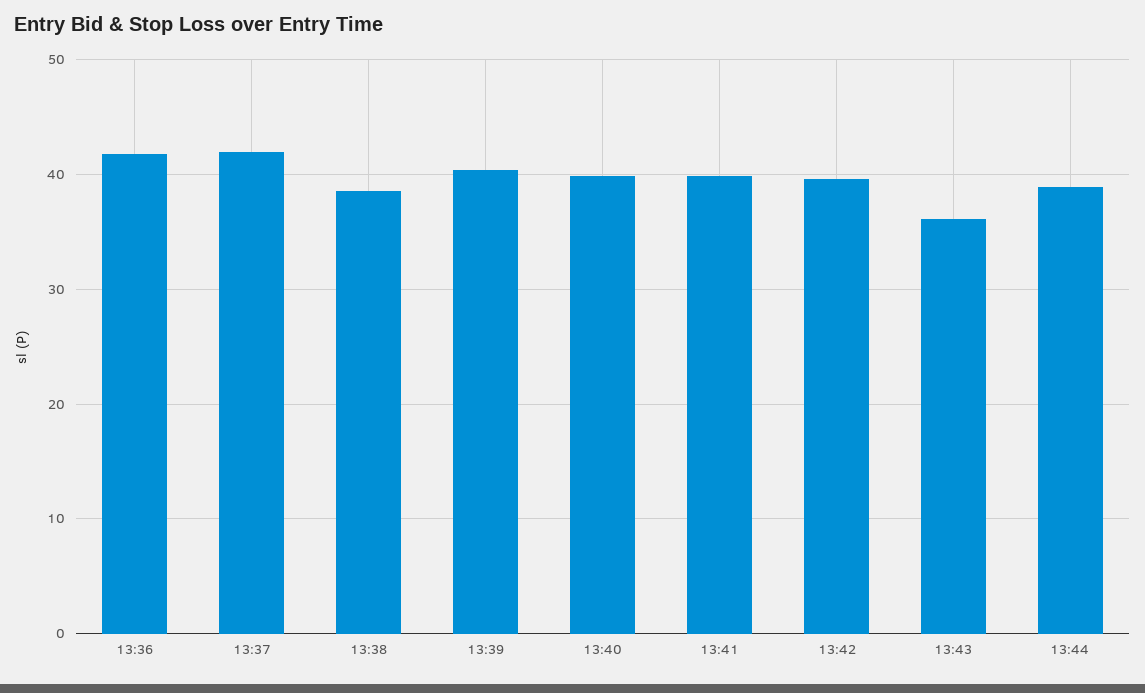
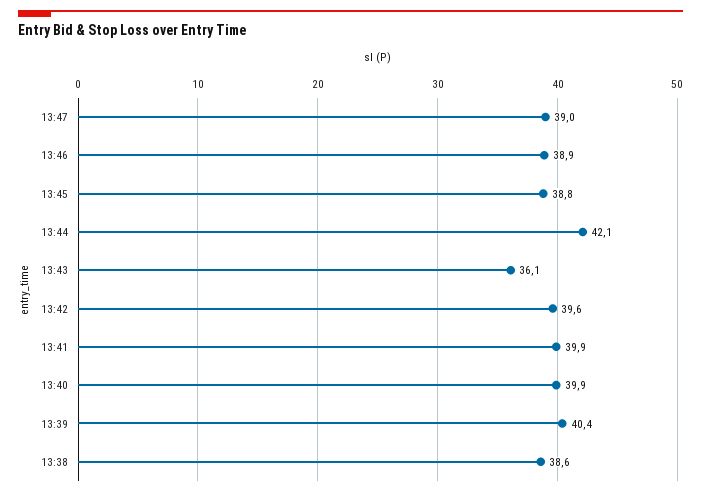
13:36: 42 -> none
13:37: 42 -> none
13:44: 39 -> 42.1
13:47: none -> 39
13:46: none -> 38.9
13:45: none -> 38.8

